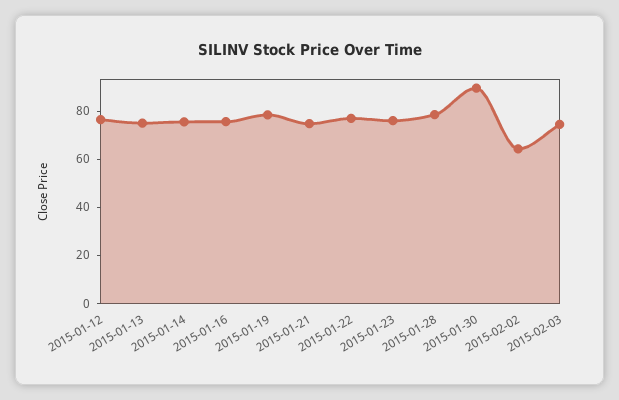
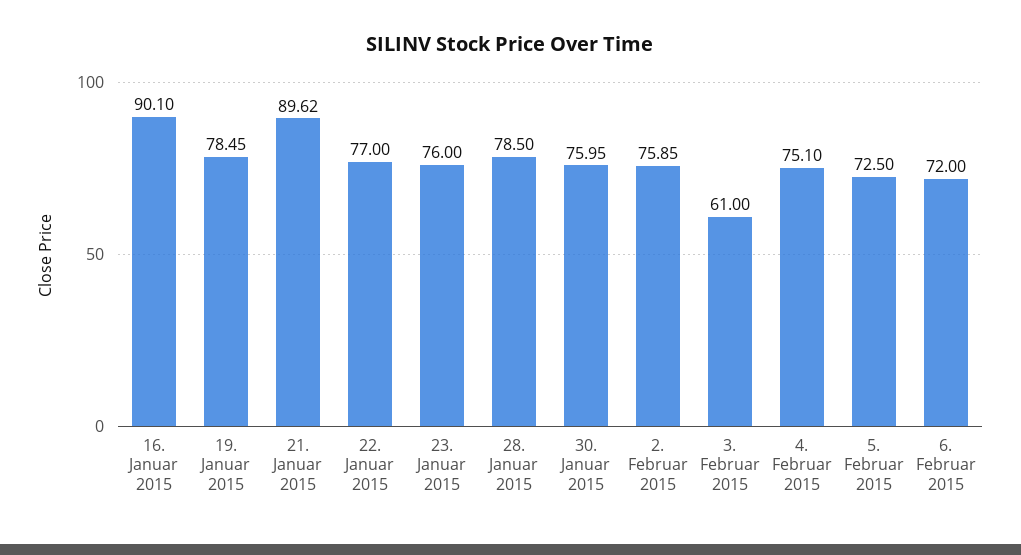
2015-01-12: 75 -> none
2015-01-13: 75 -> none
2015-01-14: 75 -> none
2015-01-16: 75 -> 90.1
2015-01-21: 75 -> 89.62
2015-01-30: 90 -> 75.95
2015-02-02: 65 -> 75.85
2015-02-03: 75 -> 61
4. Februar 2015: none -> 75.1
5. Februar 2015: none -> 72.5
6. Februar 2015: none -> 72

